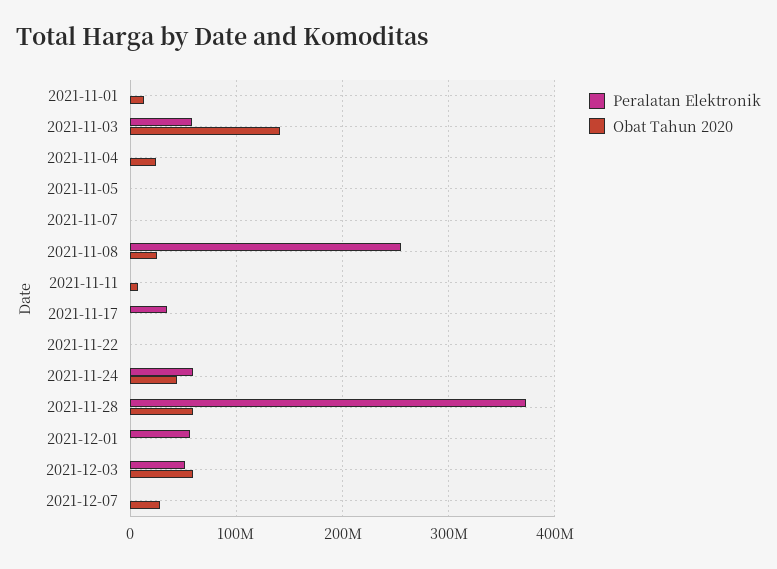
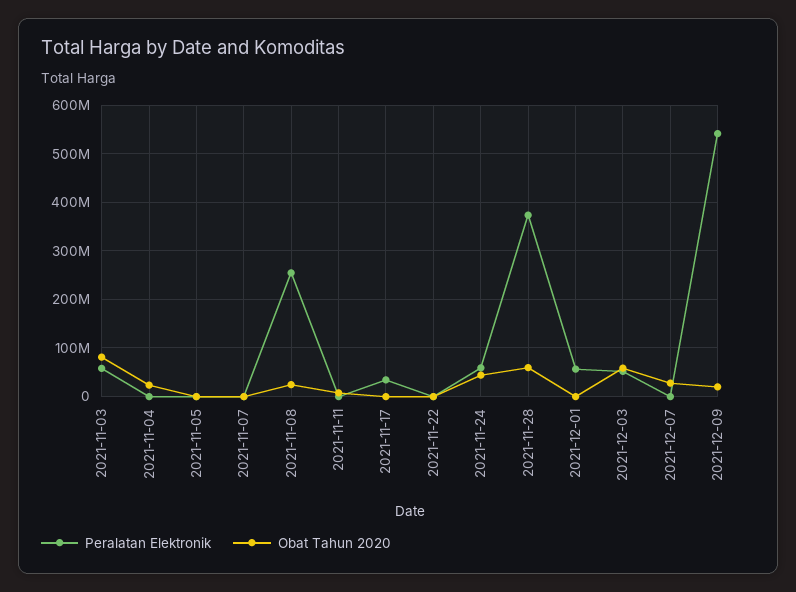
Peralatan Elektronik, 2021-11-01: 0 -> none
Obat Tahun 2020, 2021-11-01: 10000000 -> none
Obat Tahun 2020, 2021-11-03: 140000000 -> 80000000
Peralatan Elektronik, 2021-12-09: none -> 540000000
Obat Tahun 2020, 2021-12-09: none -> 20000000

